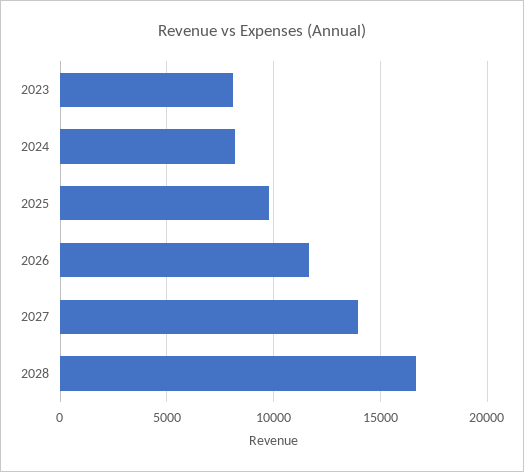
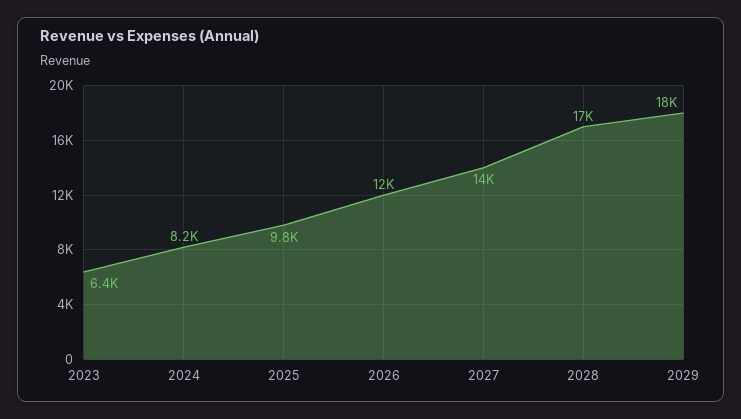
2023: 8000 -> 6400
2029: none -> 18000

